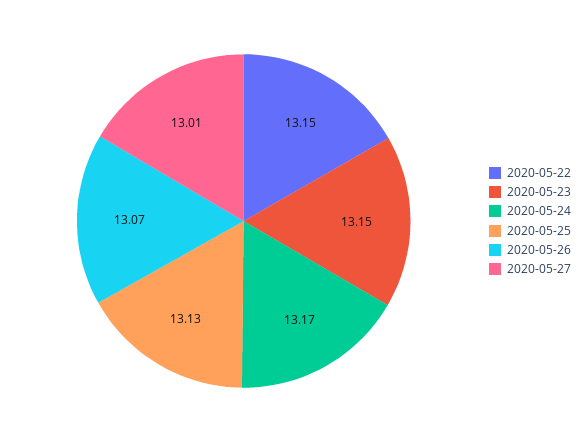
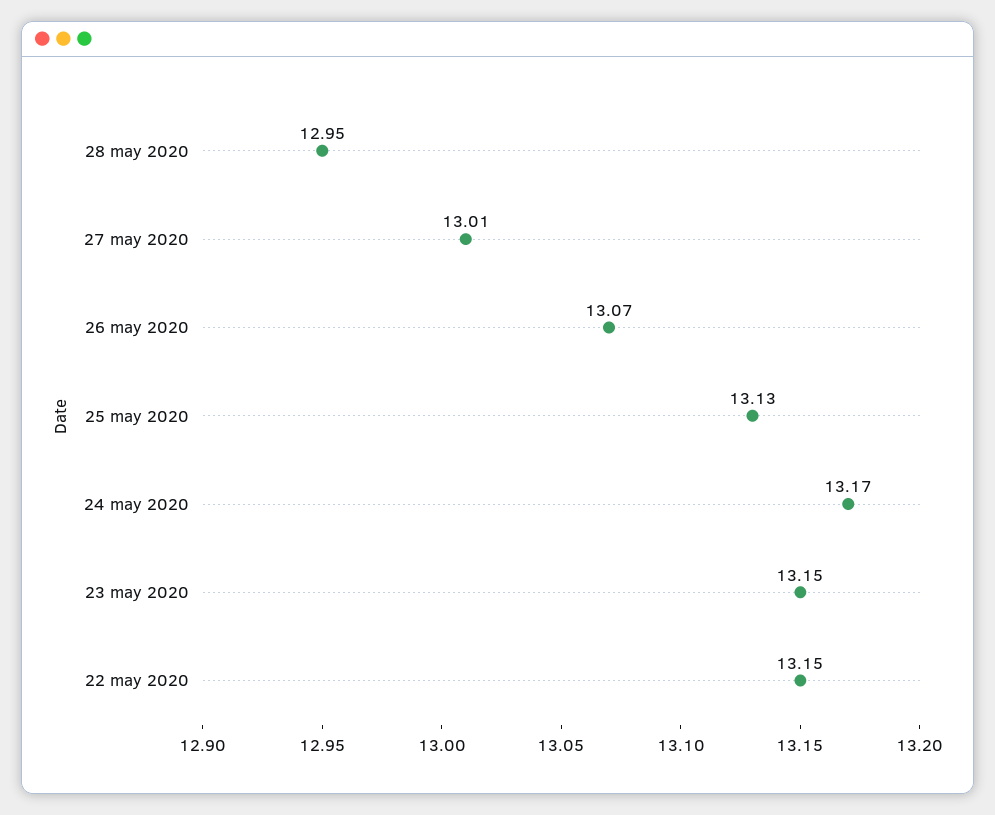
28 may 2020: none -> 12.95

